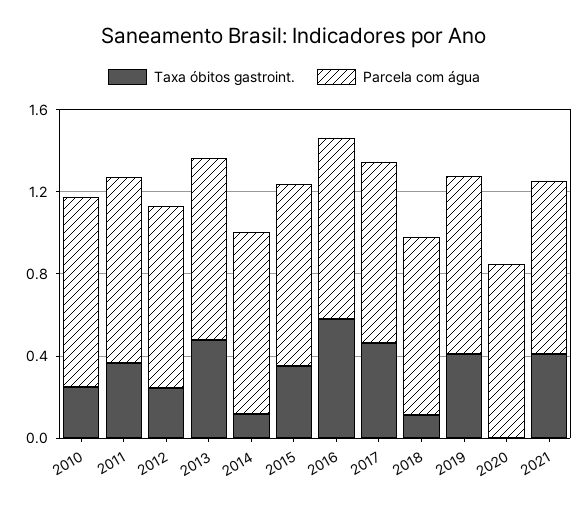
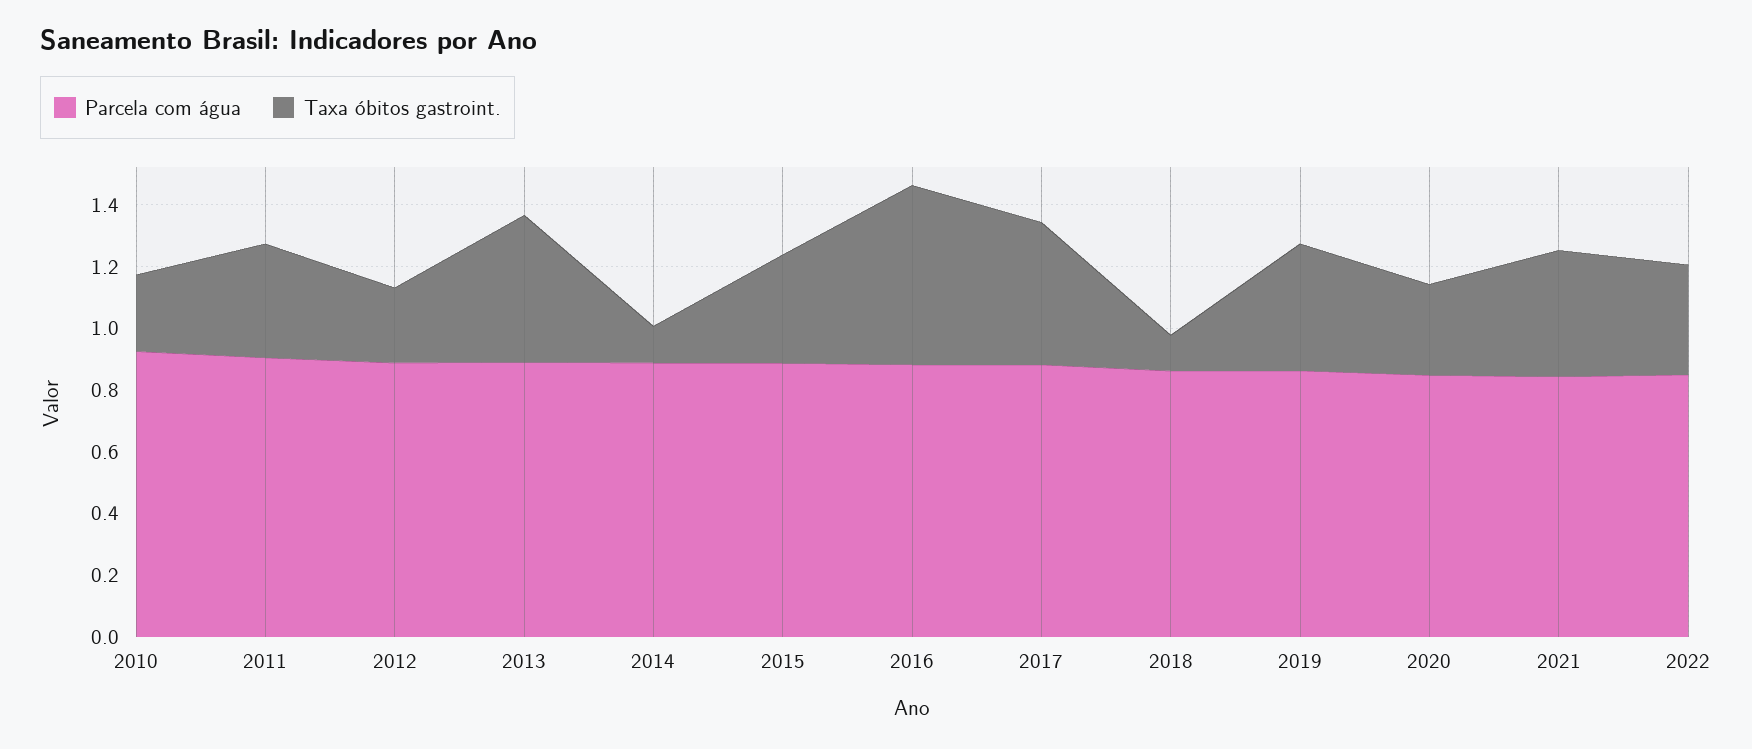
Taxa óbitos gastroint., 2020: 0 -> 0.3
Parcela com água, 2022: none -> 0.85
Taxa óbitos gastroint., 2022: none -> 0.35

